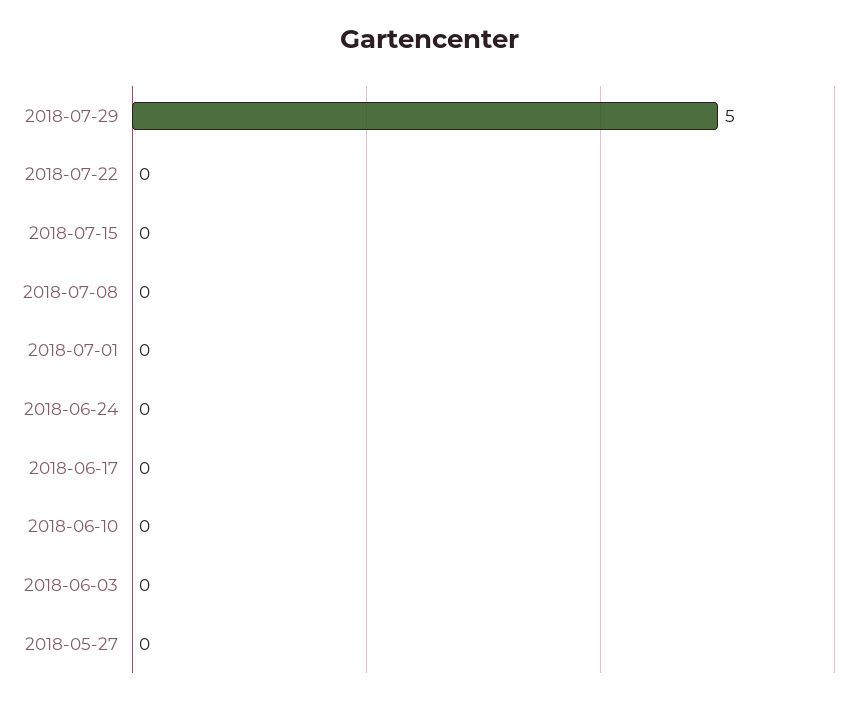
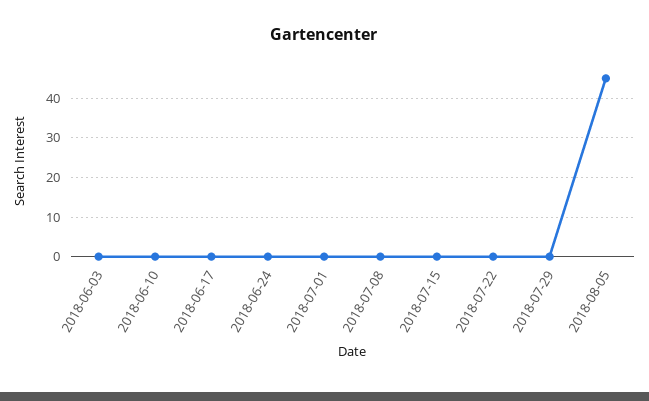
2018-07-29: 5 -> 0
2018-05-27: 0 -> none
2018-08-05: none -> 45

